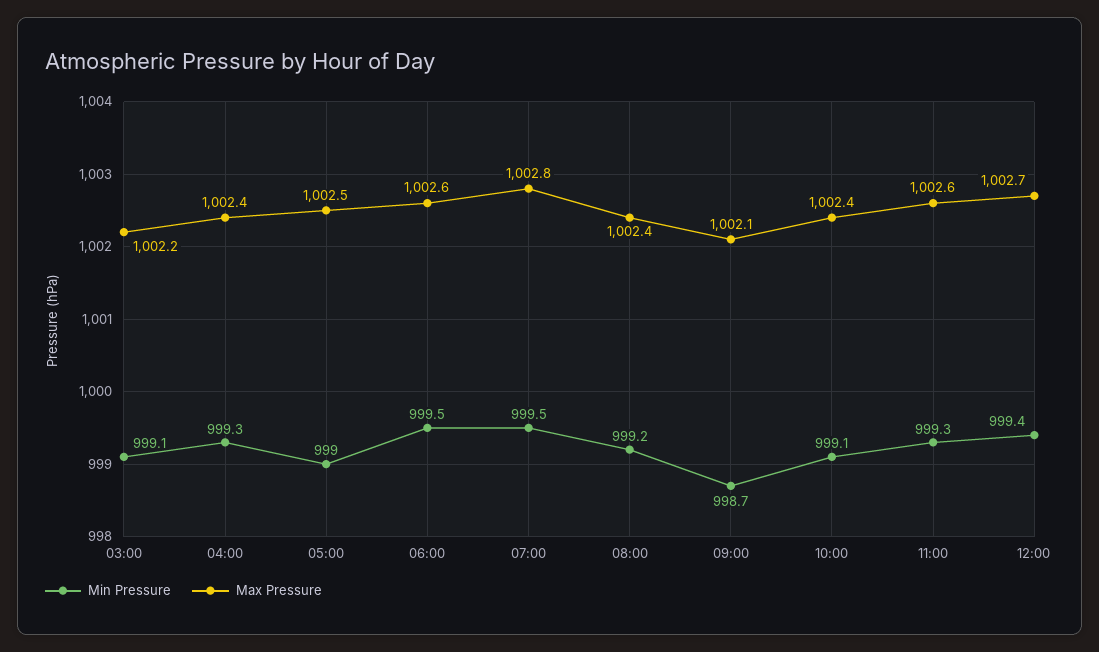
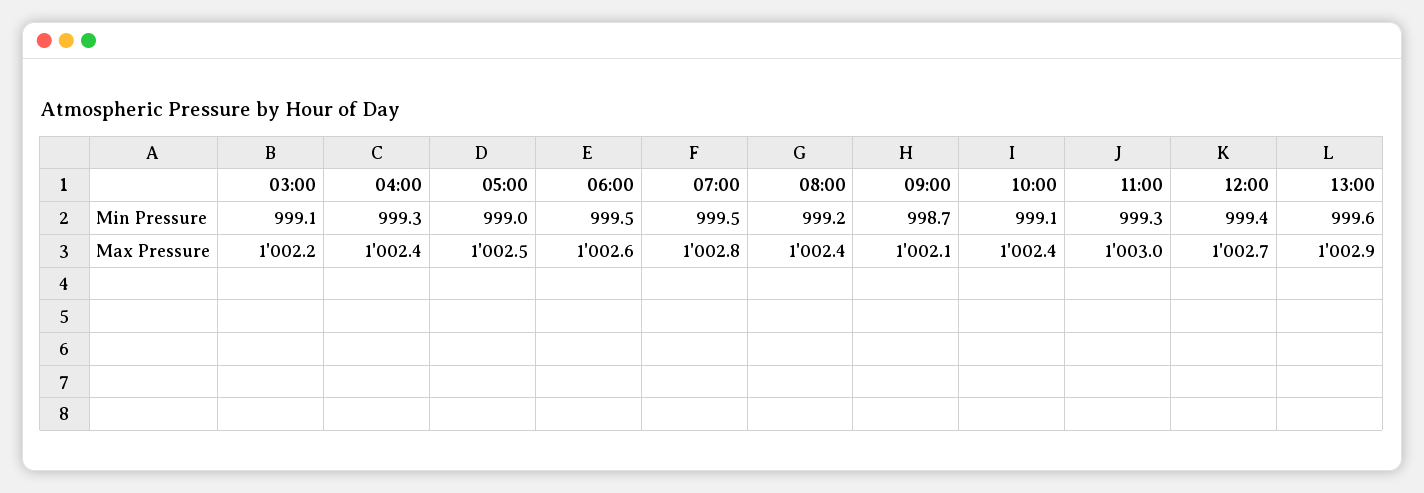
Max Pressure, 11:00: 1002.6 -> 1003
Min Pressure, 13:00: none -> 999.6
Max Pressure, 13:00: none -> 1002.9

